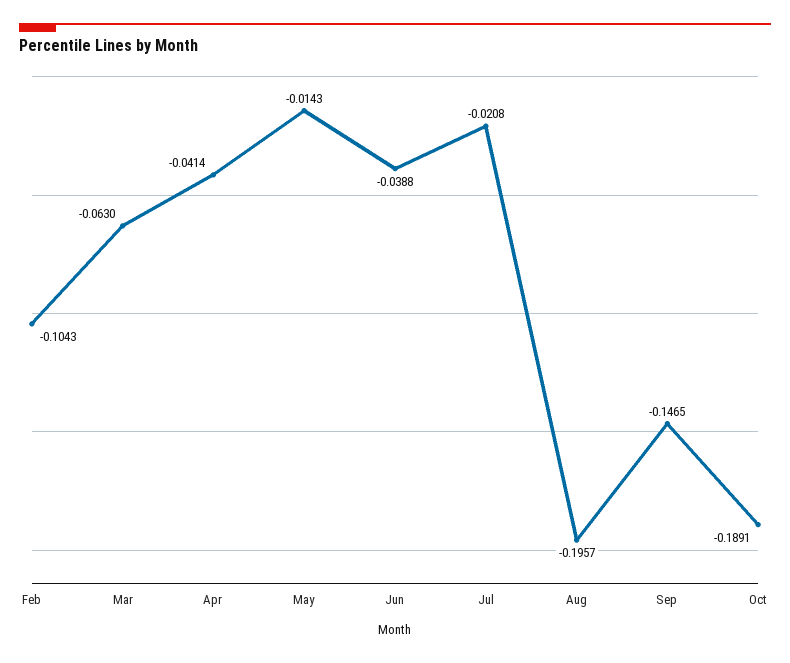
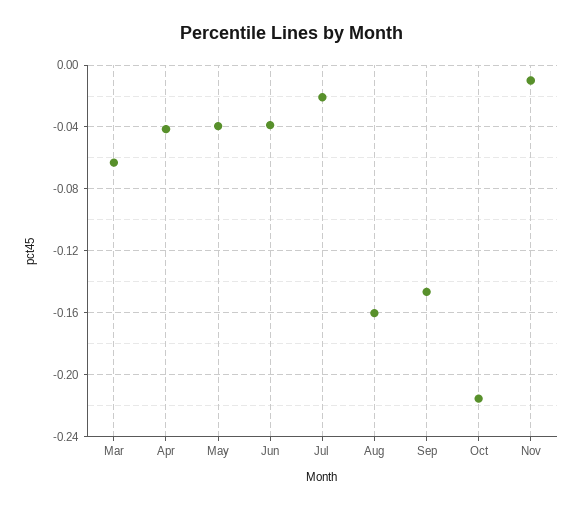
Feb: -0.1043 -> none
May: -0.0143 -> -0.04
Aug: -0.1957 -> -0.16
Oct: -0.1891 -> -0.215
Nov: none -> -0.01

